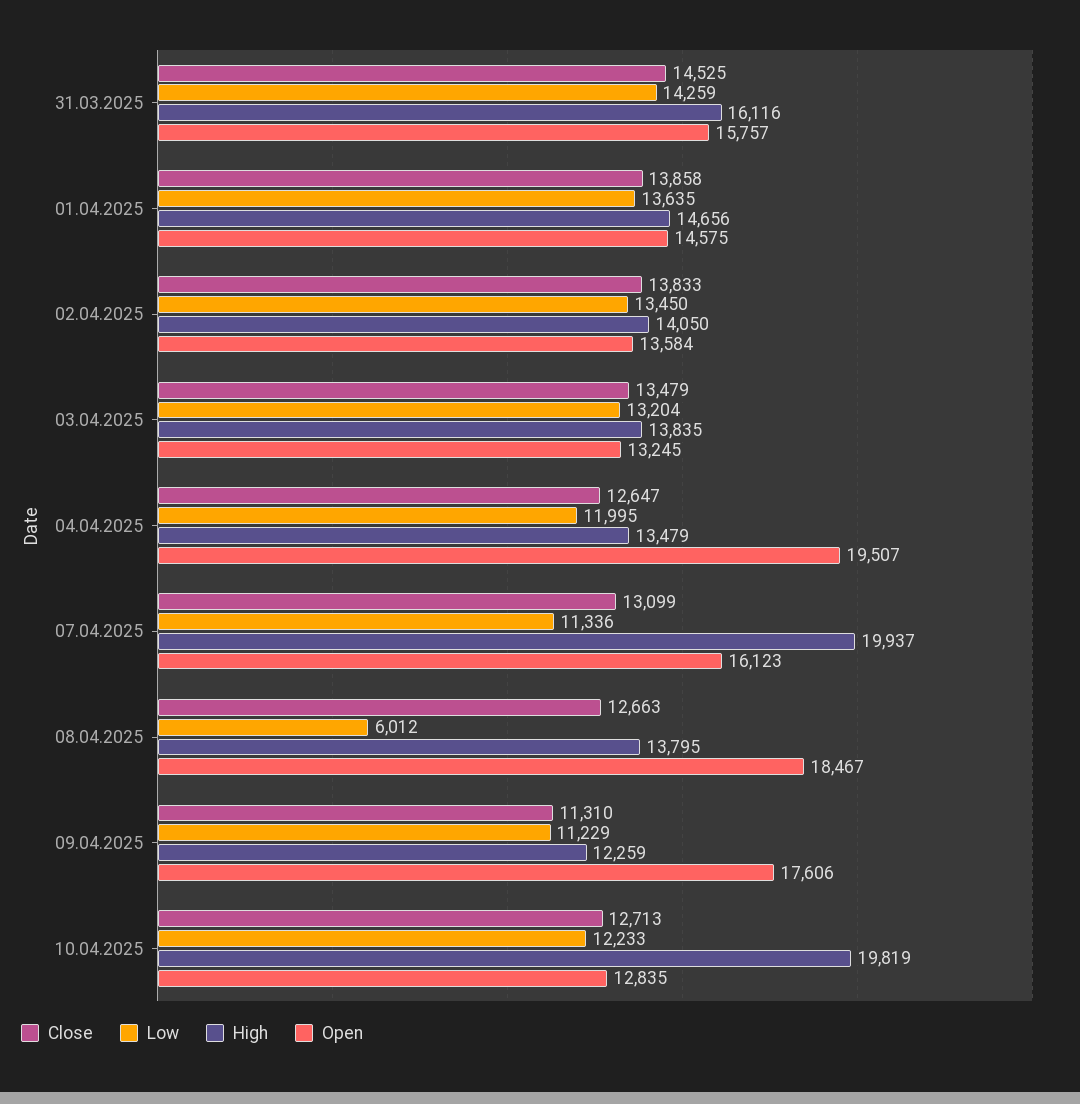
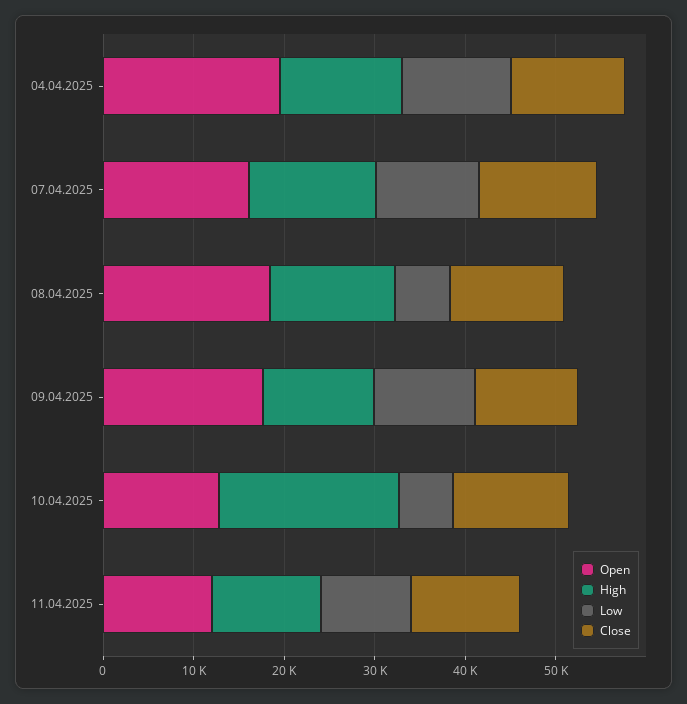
Close, 31.03.2025: 14525 -> none
Low, 31.03.2025: 14259 -> none
High, 31.03.2025: 16116 -> none
Open, 31.03.2025: 15757 -> none
Close, 01.04.2025: 13858 -> none
Low, 01.04.2025: 13635 -> none
High, 01.04.2025: 14656 -> none
Open, 01.04.2025: 14575 -> none
Close, 02.04.2025: 13833 -> none
Low, 02.04.2025: 13450 -> none
High, 02.04.2025: 14050 -> none
Open, 02.04.2025: 13584 -> none
Close, 03.04.2025: 13479 -> none
Low, 03.04.2025: 13204 -> none
High, 03.04.2025: 13835 -> none
Open, 03.04.2025: 13245 -> none
High, 07.04.2025: 19937 -> 14000
Low, 10.04.2025: 12233 -> 6000
Open, 11.04.2025: none -> 12000
High, 11.04.2025: none -> 12000
Low, 11.04.2025: none -> 10000
Close, 11.04.2025: none -> 12000

